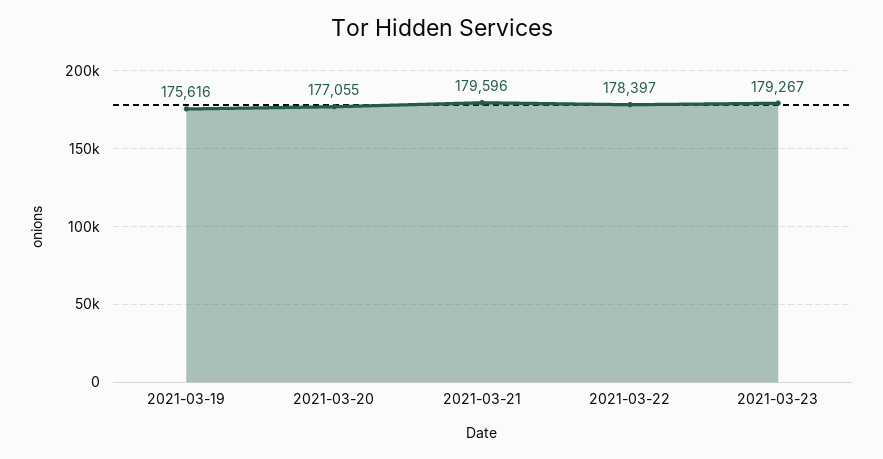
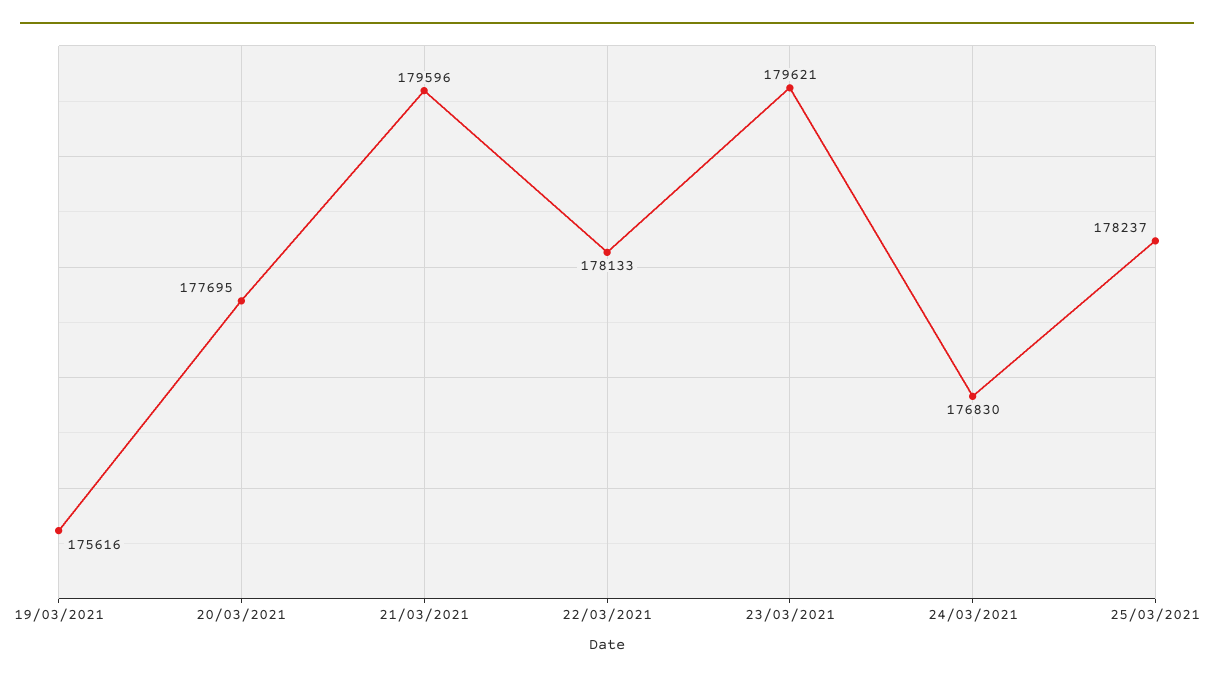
2021-03-20: 177055 -> 177695
2021-03-22: 178397 -> 178133
2021-03-23: 179267 -> 179621
24/03/2021: none -> 176830
25/03/2021: none -> 178237

